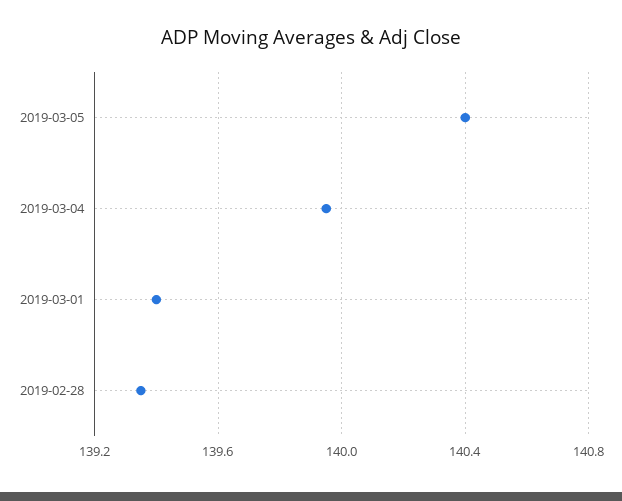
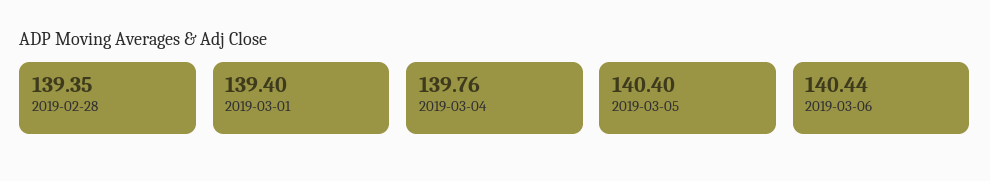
2019-03-04: 139.95 -> 139.76
2019-03-06: none -> 140.44

